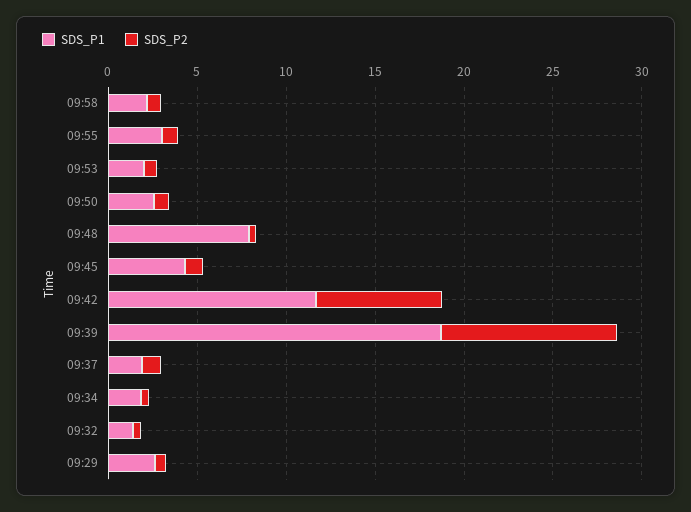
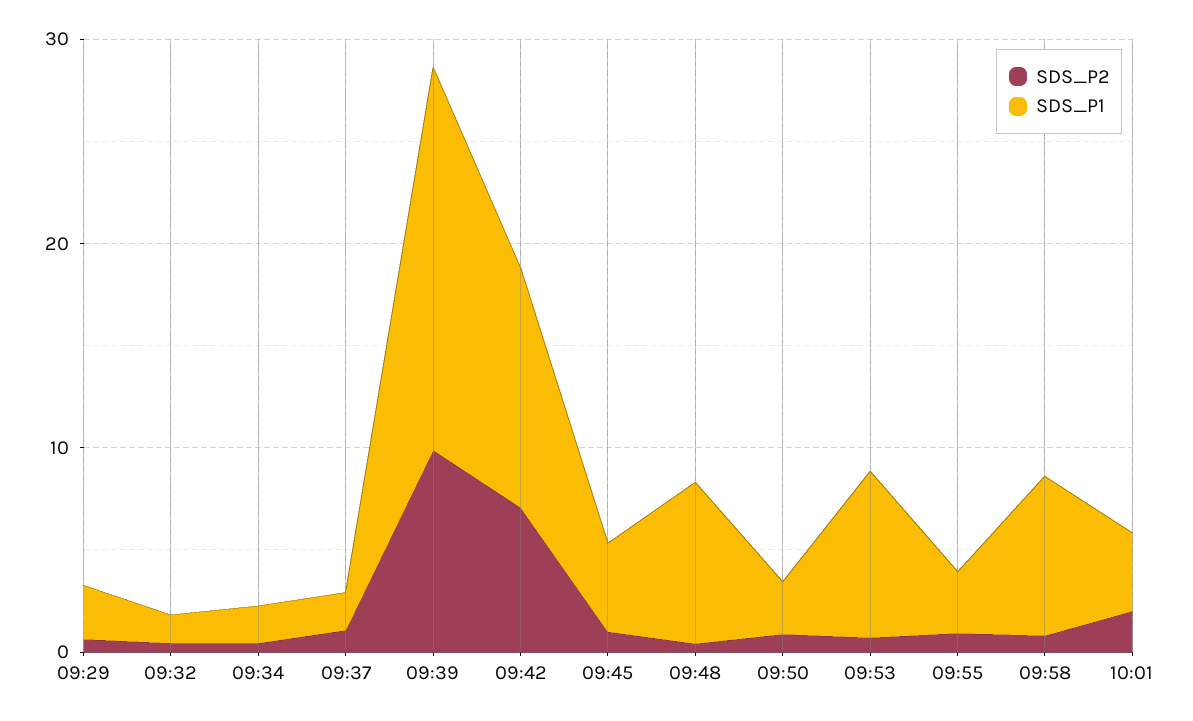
SDS_P1, 09:58: 2 -> 8
SDS_P1, 09:53: 2 -> 8
SDS_P2, 10:01: none -> 2
SDS_P1, 10:01: none -> 4

